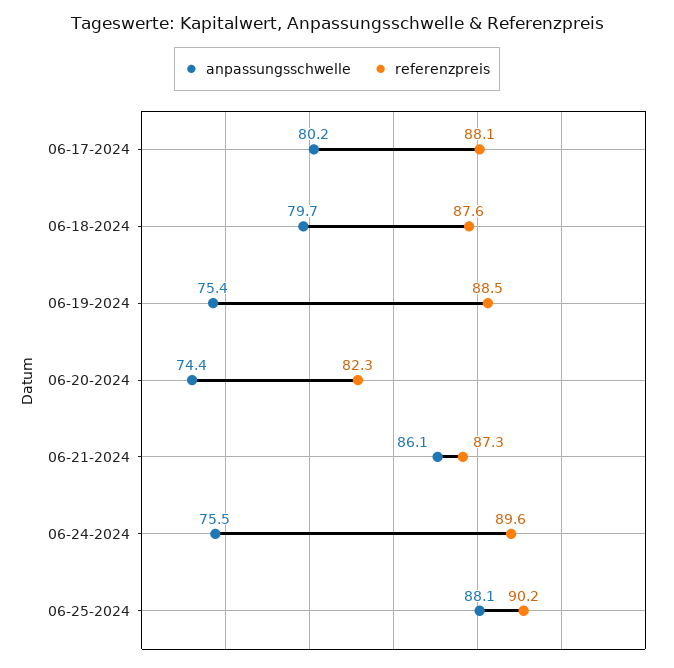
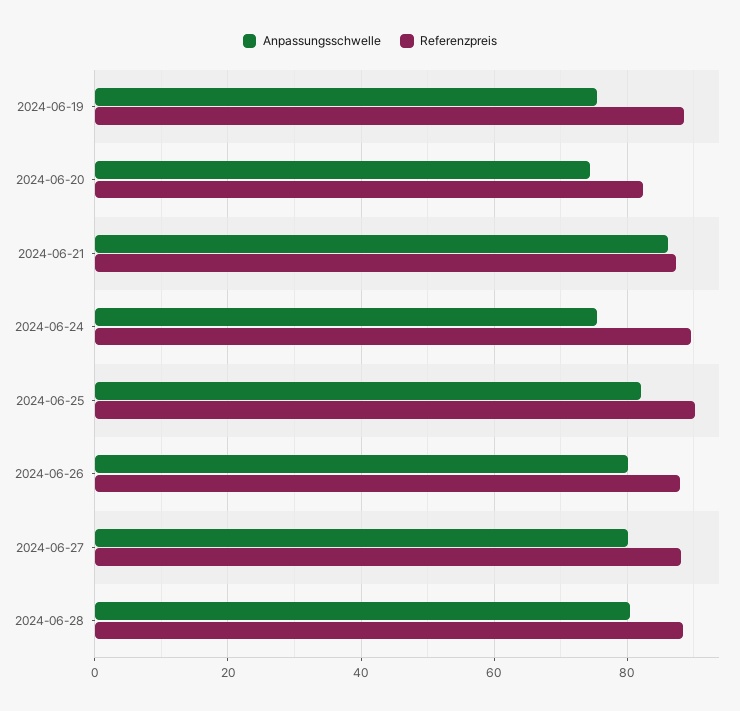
anpassungsschwelle, 06-17-2024: 80.2 -> none
referenzpreis, 06-17-2024: 88.1 -> none
anpassungsschwelle, 06-18-2024: 79.7 -> none
referenzpreis, 06-18-2024: 87.6 -> none
anpassungsschwelle, 06-25-2024: 88.1 -> 82
anpassungsschwelle, 2024-06-26: none -> 80
referenzpreis, 2024-06-26: none -> 88
anpassungsschwelle, 2024-06-27: none -> 80
referenzpreis, 2024-06-27: none -> 88
anpassungsschwelle, 2024-06-28: none -> 80
referenzpreis, 2024-06-28: none -> 88

